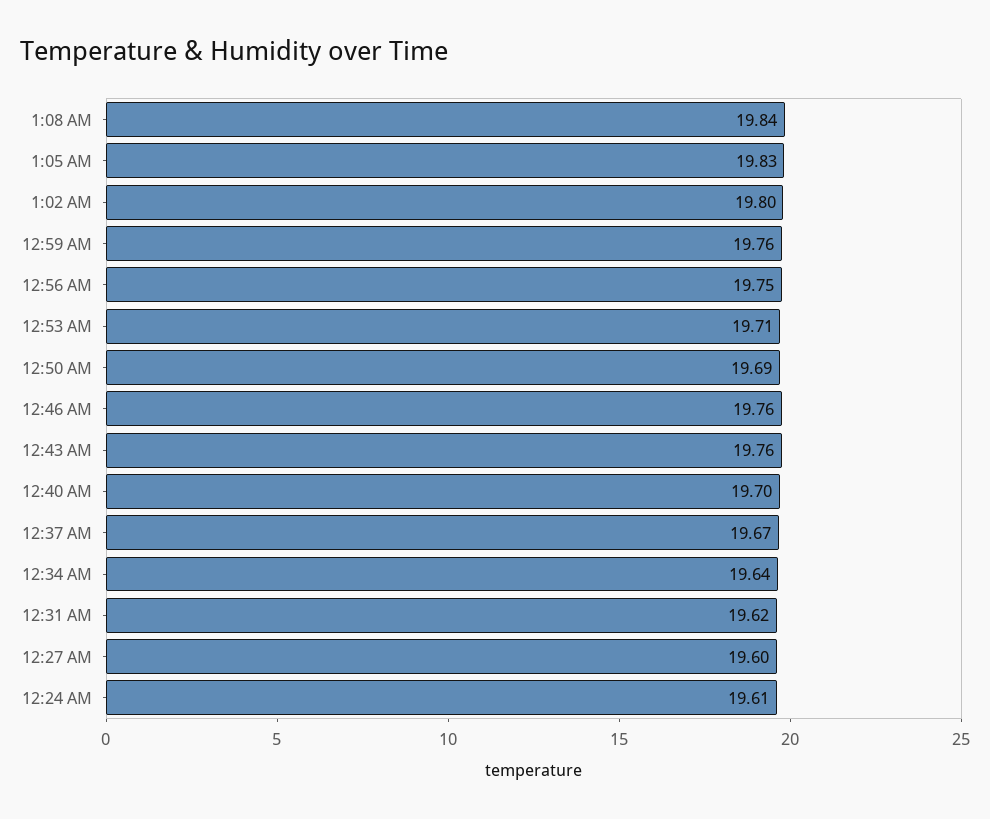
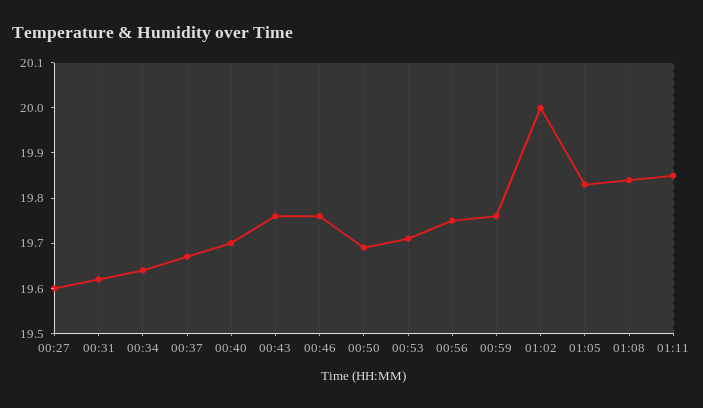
1:02 AM: 19.8 -> 20
12:24 AM: 19.61 -> none
01:11: none -> 19.85

